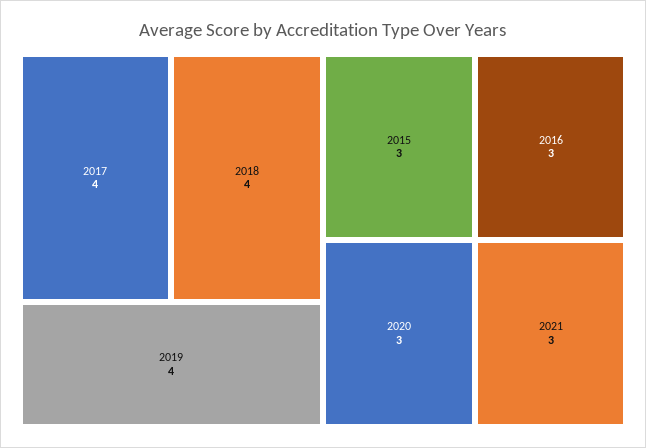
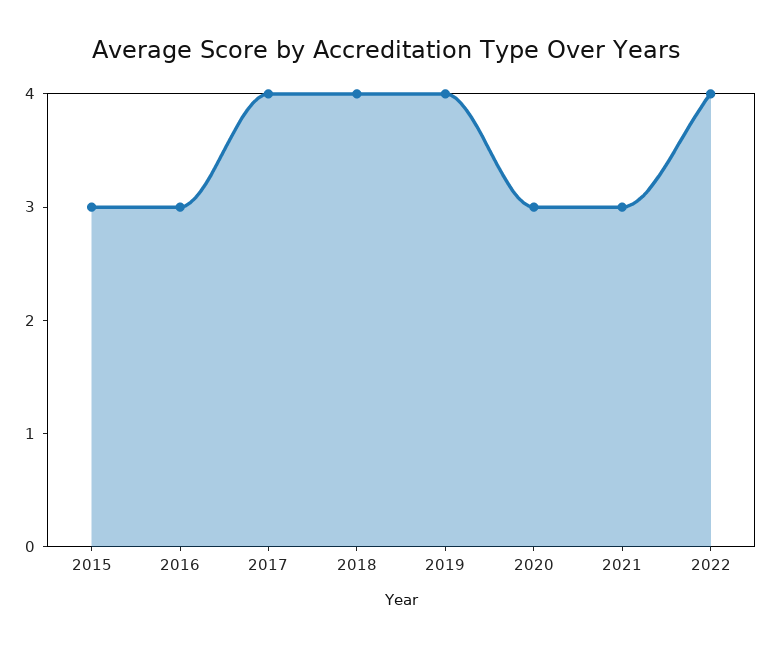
2022: none -> 4

